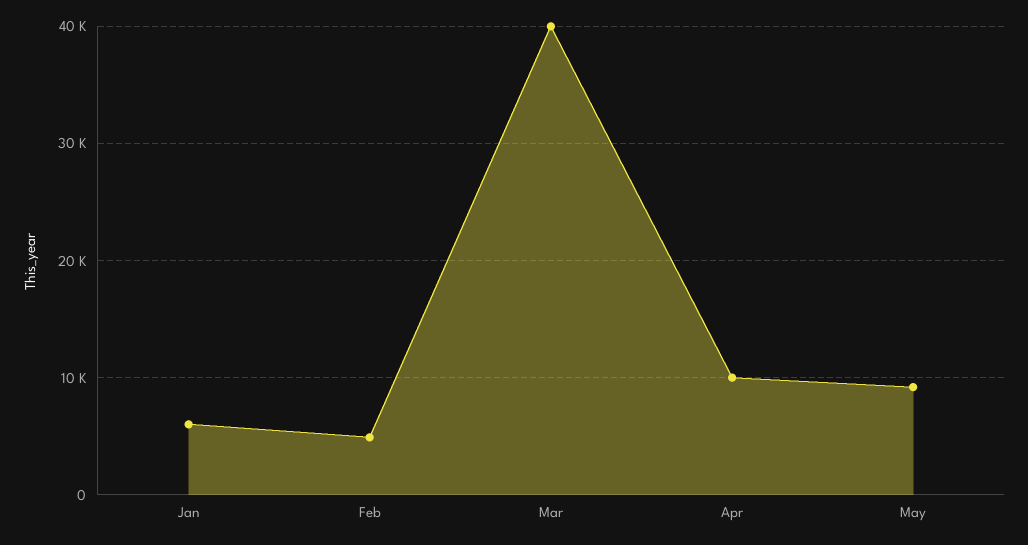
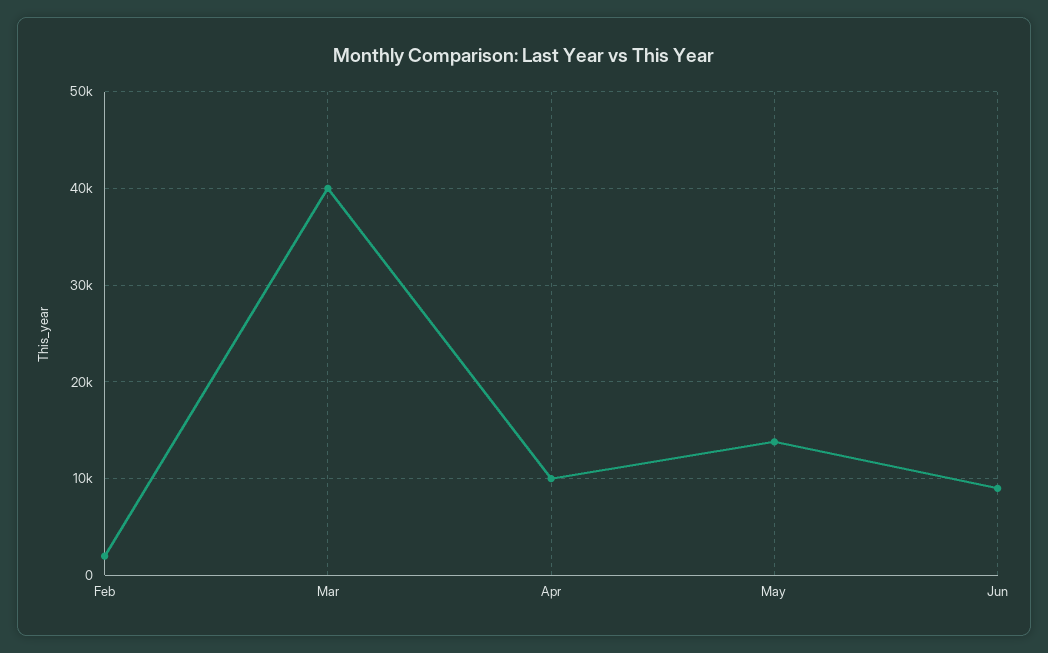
Jan: 6000 -> none
Feb: 5000 -> 2000
May: 9000 -> 14000
Jun: none -> 9000

